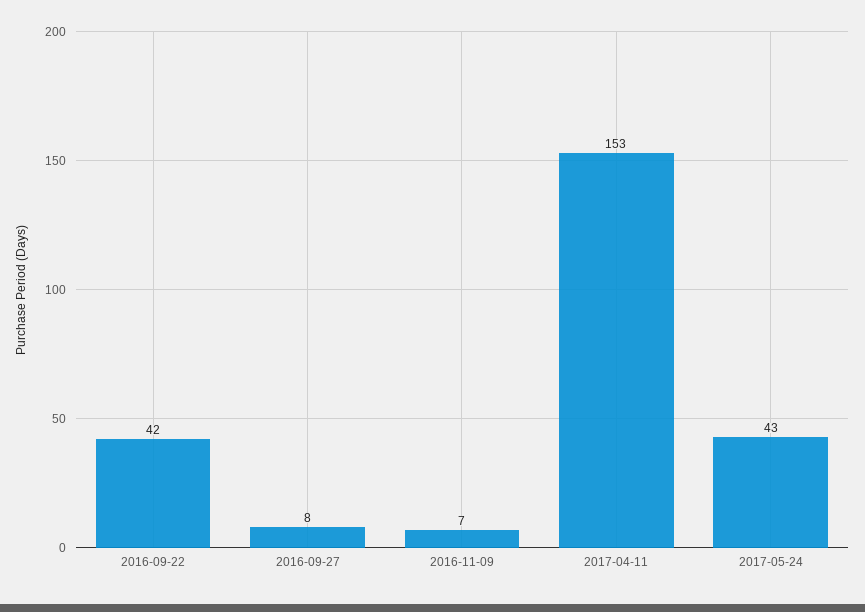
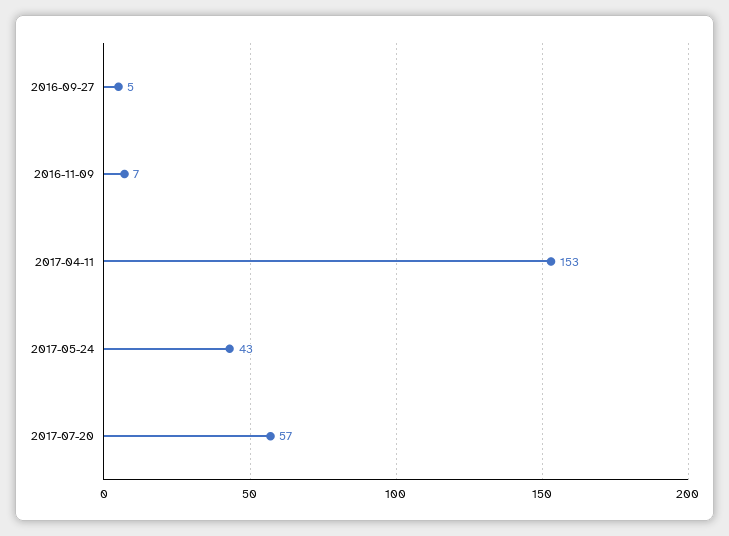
2016-09-22: 42 -> none
2016-09-27: 8 -> 5
2017-07-20: none -> 57

